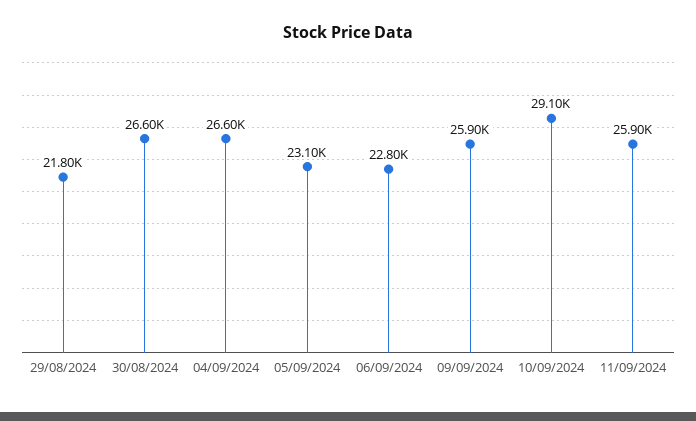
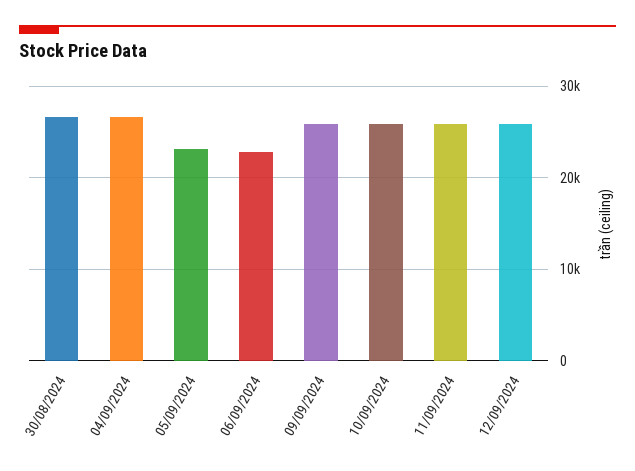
29/08/2024: 21800 -> none
10/09/2024: 29100 -> 26000
12/09/2024: none -> 26000

